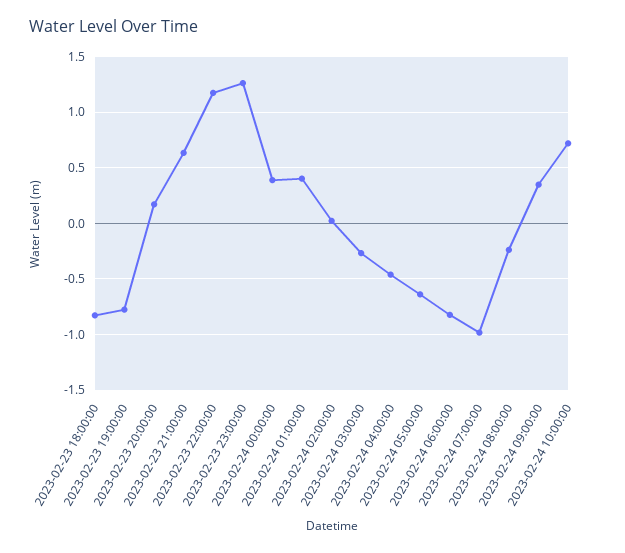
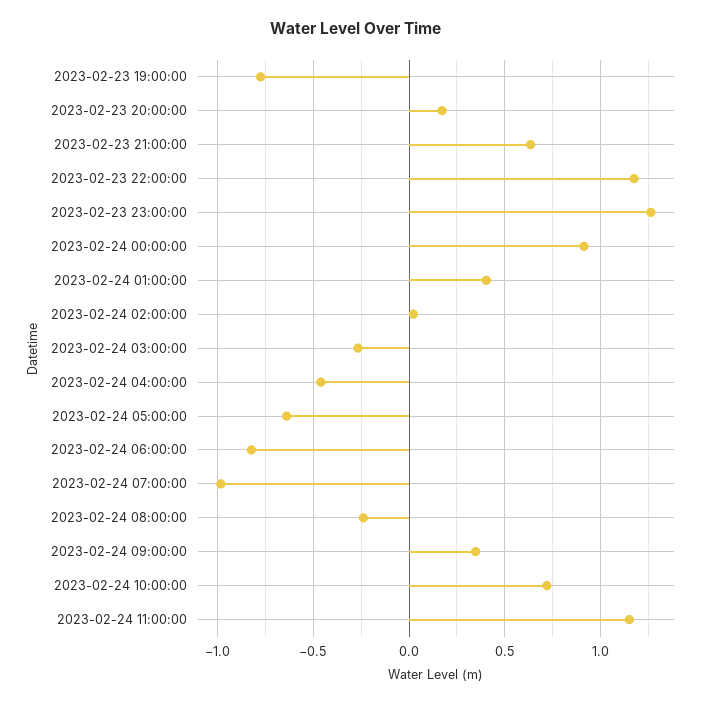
2023-02-23 18:00:00: -0.8 -> none
2023-02-24 00:00:00: 0.4 -> 0.9
2023-02-24 11:00:00: none -> 1.15

